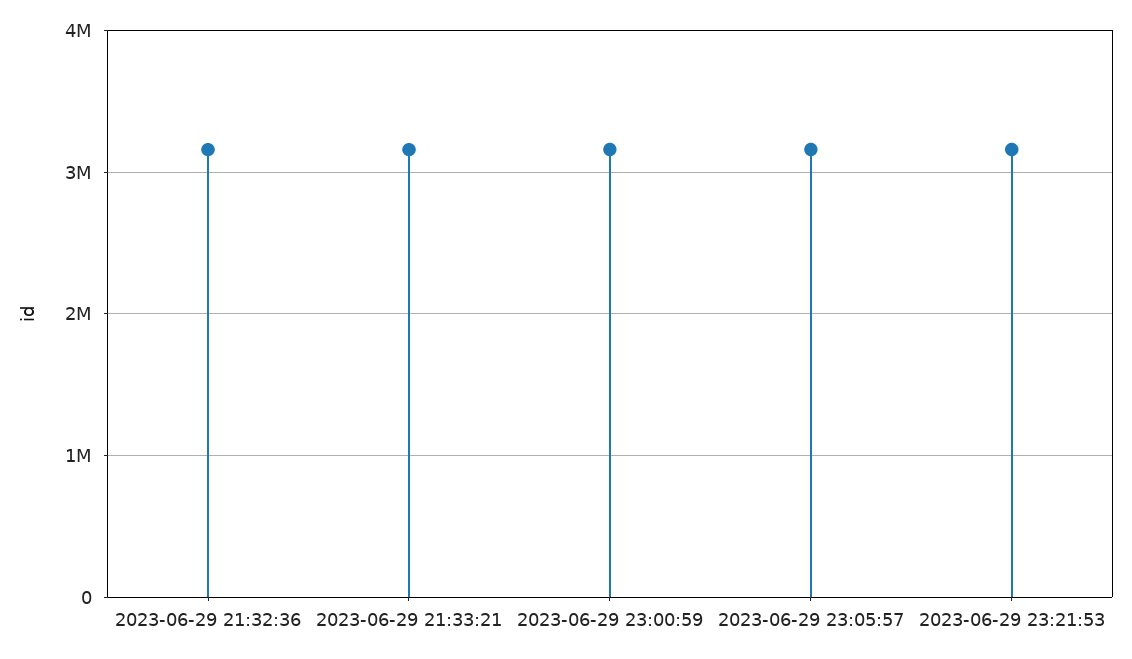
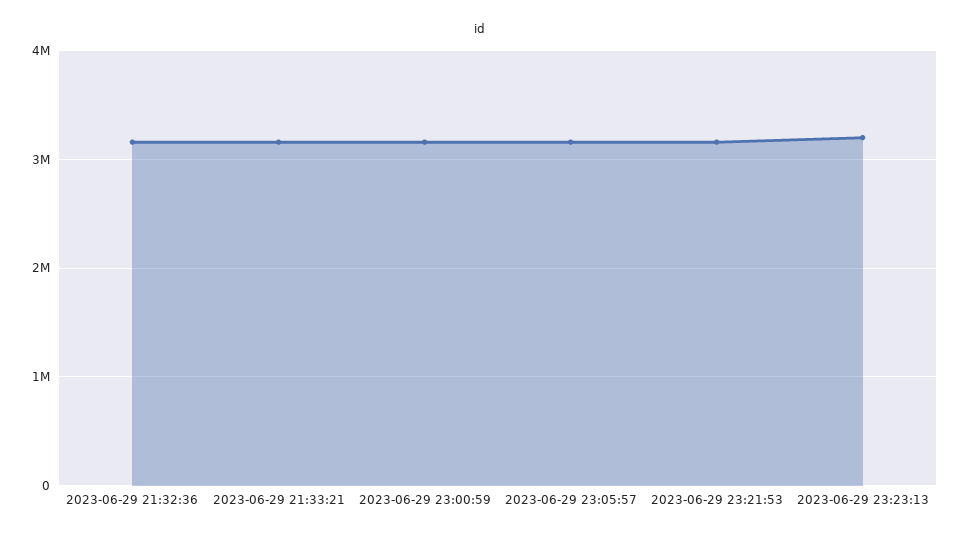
2023-06-29 23:23:13: none -> 3200000

